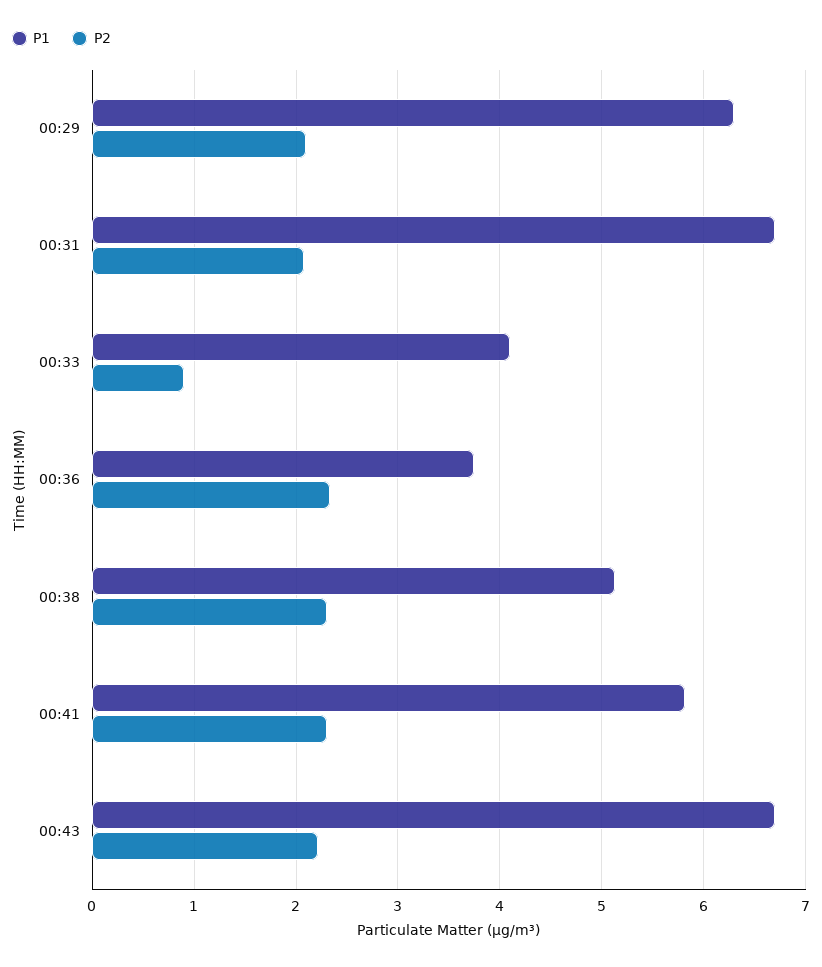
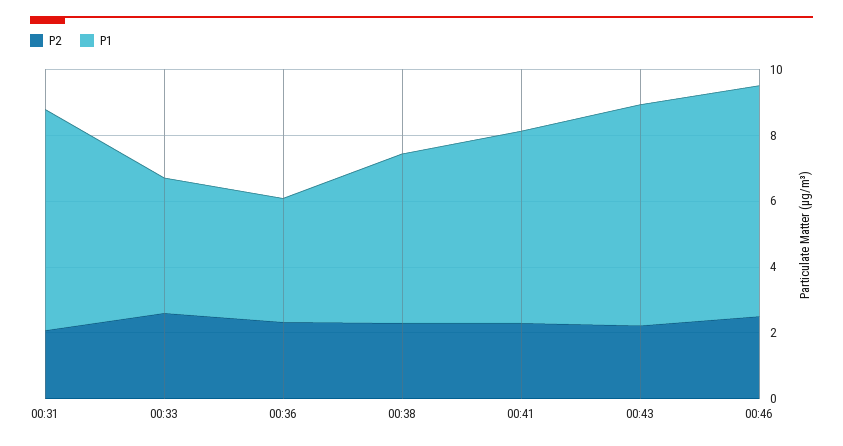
P1, 00:29: 6.3 -> none
P2, 00:29: 2.1 -> none
P2, 00:33: 0.9 -> 2.5
P2, 00:46: none -> 2.5
P1, 00:46: none -> 7

